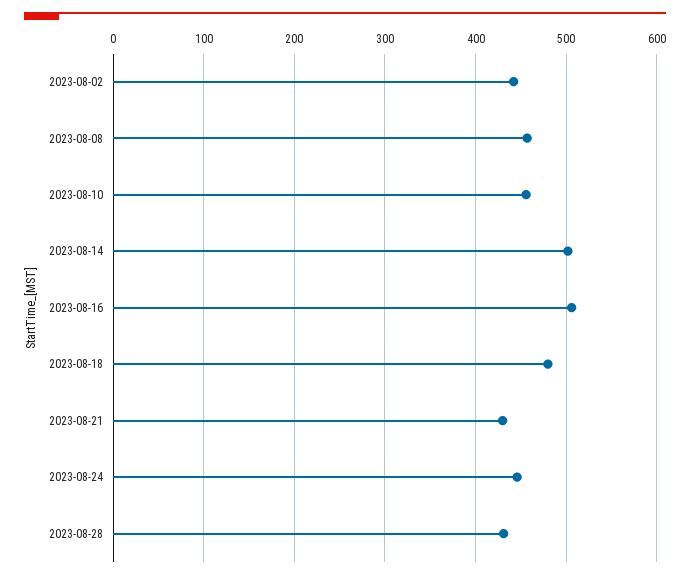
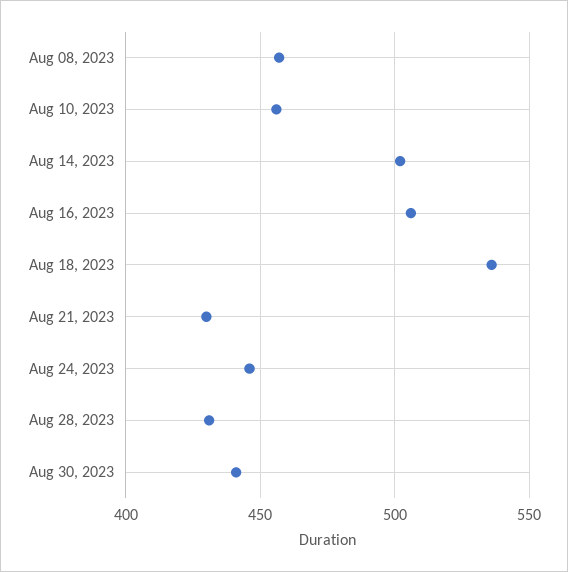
2023-08-02: 440 -> none
2023-08-18: 480 -> 535
Aug 30, 2023: none -> 440

